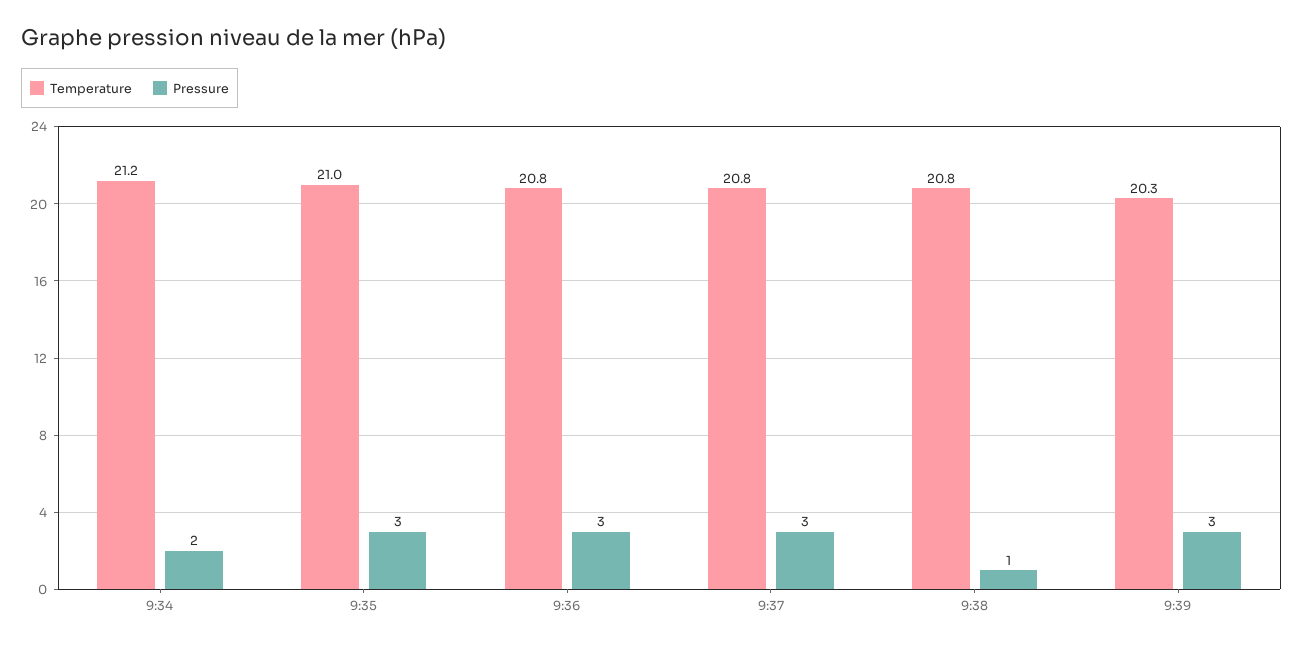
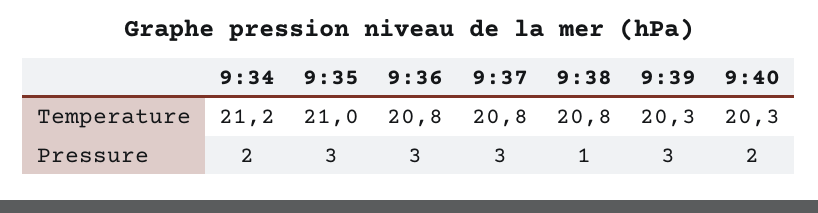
Temperature, 9:40: none -> 20.3
Pressure, 9:40: none -> 2

